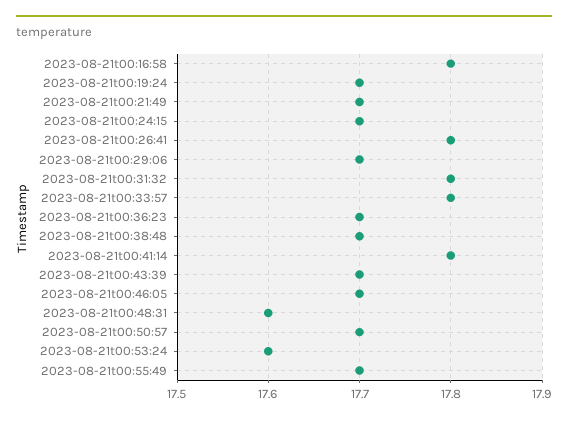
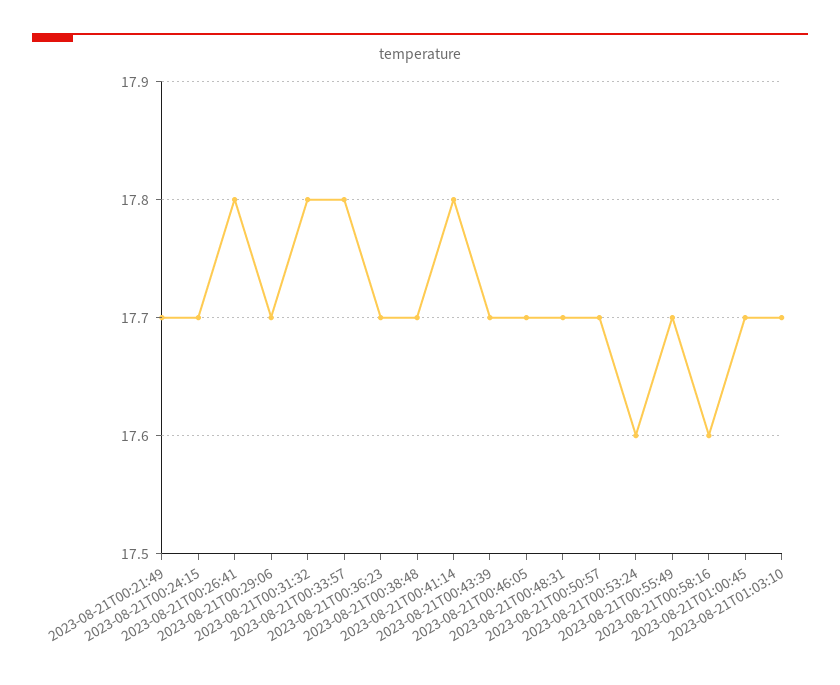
2023-08-21t00:16:58: 17.8 -> none
2023-08-21t00:19:24: 17.7 -> none
2023-08-21t00:48:31: 17.6 -> 17.7
2023-08-21T00:58:16: none -> 17.6
2023-08-21T01:00:45: none -> 17.7
2023-08-21T01:03:10: none -> 17.7

